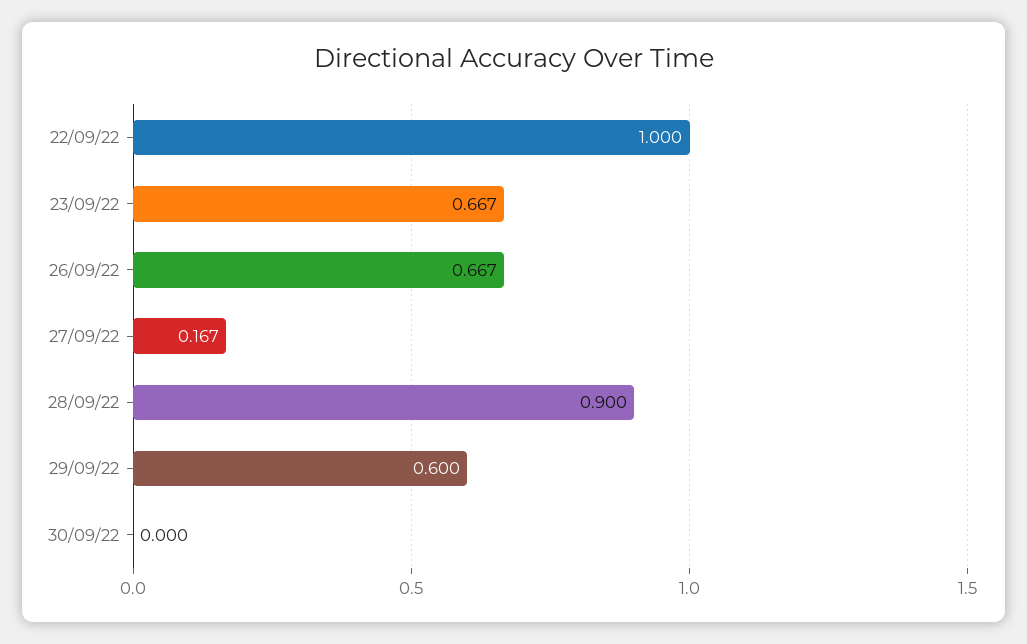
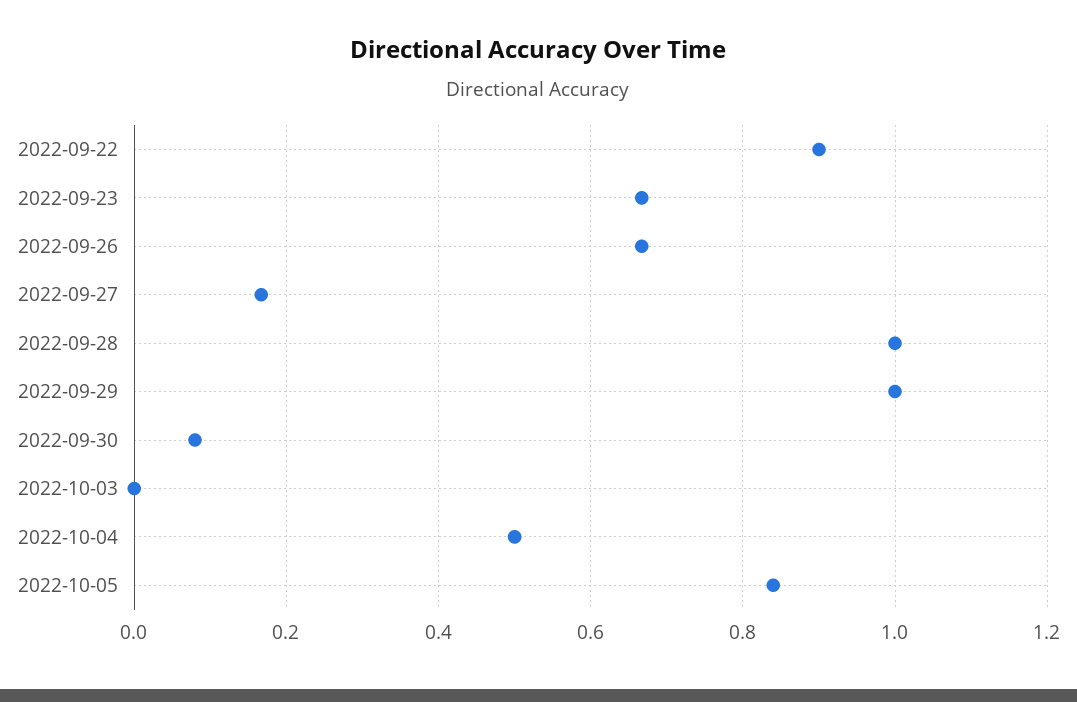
22/09/22: 1 -> 0.9
28/09/22: 0.9 -> 1
29/09/22: 0.6 -> 1
30/09/22: 0 -> 0.08
2022-10-03: none -> 0
2022-10-04: none -> 0.5
2022-10-05: none -> 0.84

